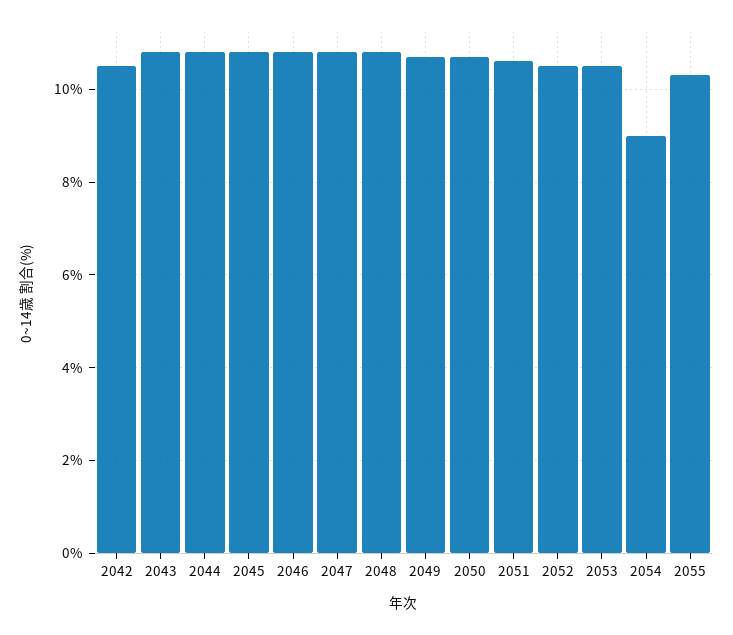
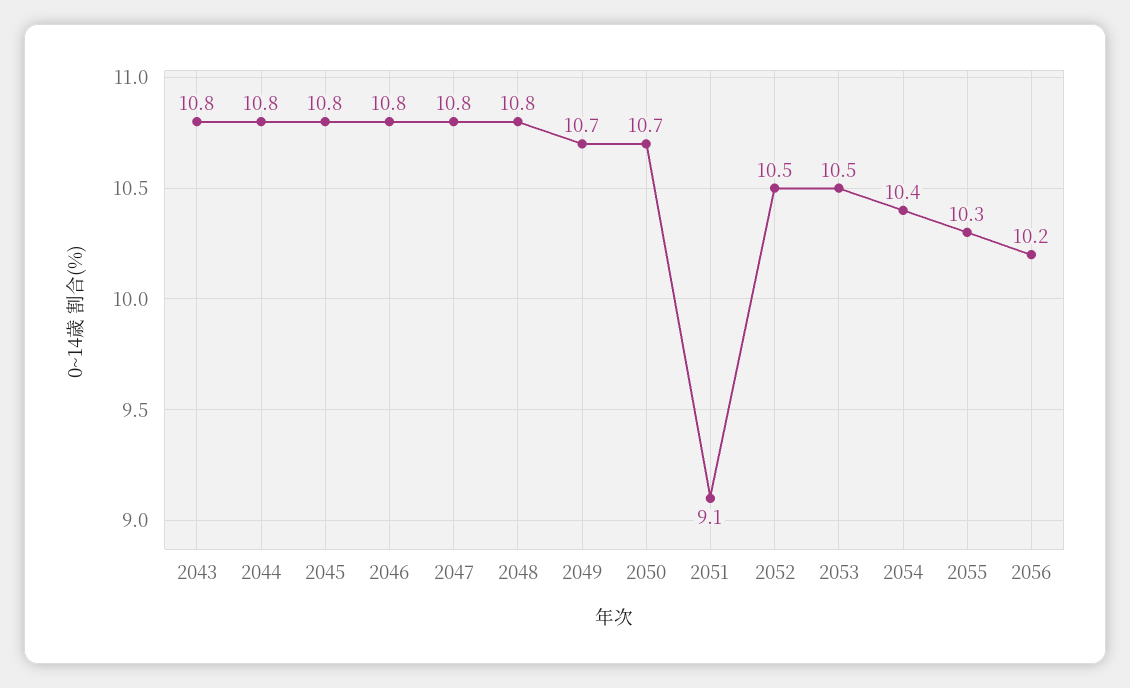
2042: 10.5 -> none
2051: 10.5 -> 9.1
2054: 9 -> 10.4
2056: none -> 10.2

